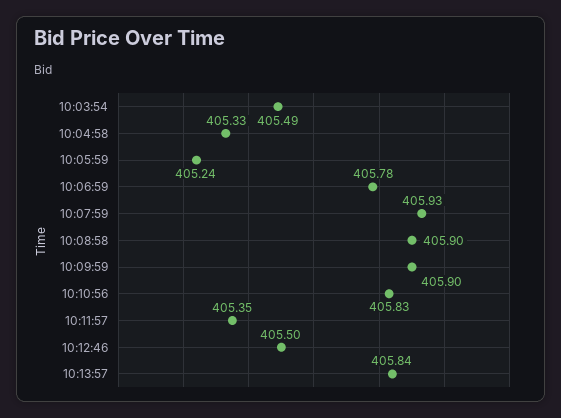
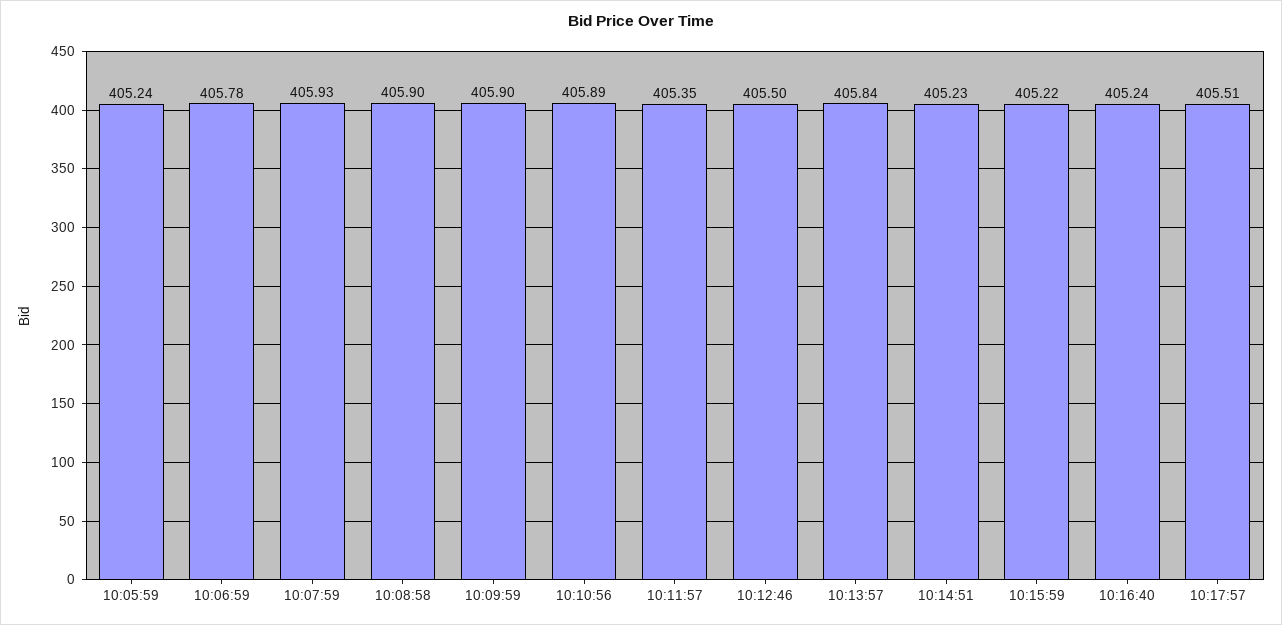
10:03:54: 405.49 -> none
10:04:58: 405.33 -> none
10:10:56: 405.83 -> 405.89
10:14:51: none -> 405.23
10:15:59: none -> 405.22
10:16:40: none -> 405.24
10:17:57: none -> 405.51

